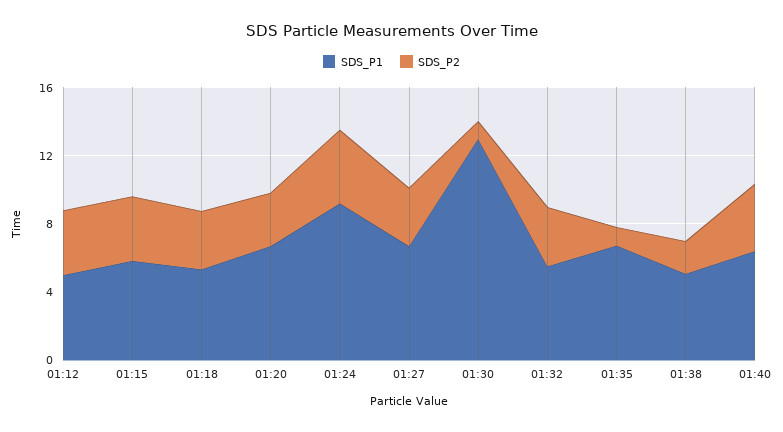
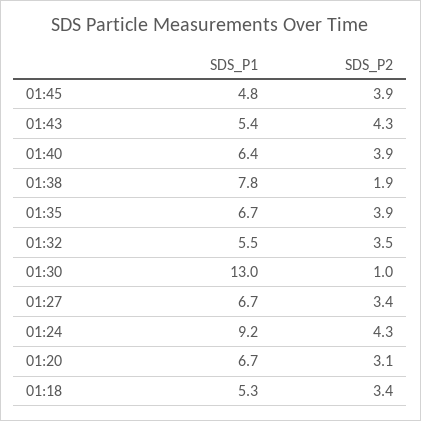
SDS_P1, 01:12: 5 -> none
SDS_P2, 01:12: 4 -> none
SDS_P1, 01:15: 6 -> none
SDS_P2, 01:15: 4 -> none
SDS_P2, 01:35: 1 -> 3.9
SDS_P1, 01:38: 5 -> 7.8
SDS_P1, 01:45: none -> 4.8
SDS_P2, 01:45: none -> 3.9
SDS_P1, 01:43: none -> 5.4
SDS_P2, 01:43: none -> 4.3

